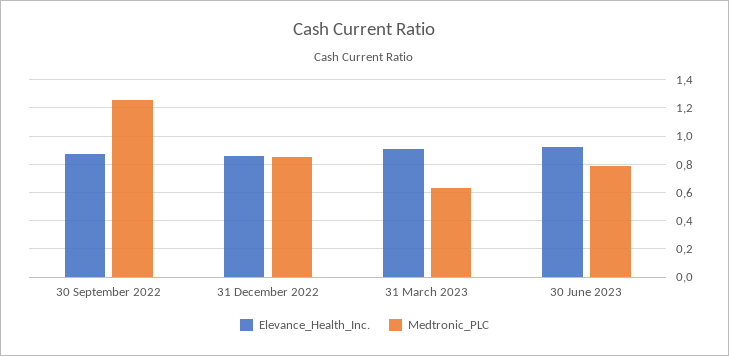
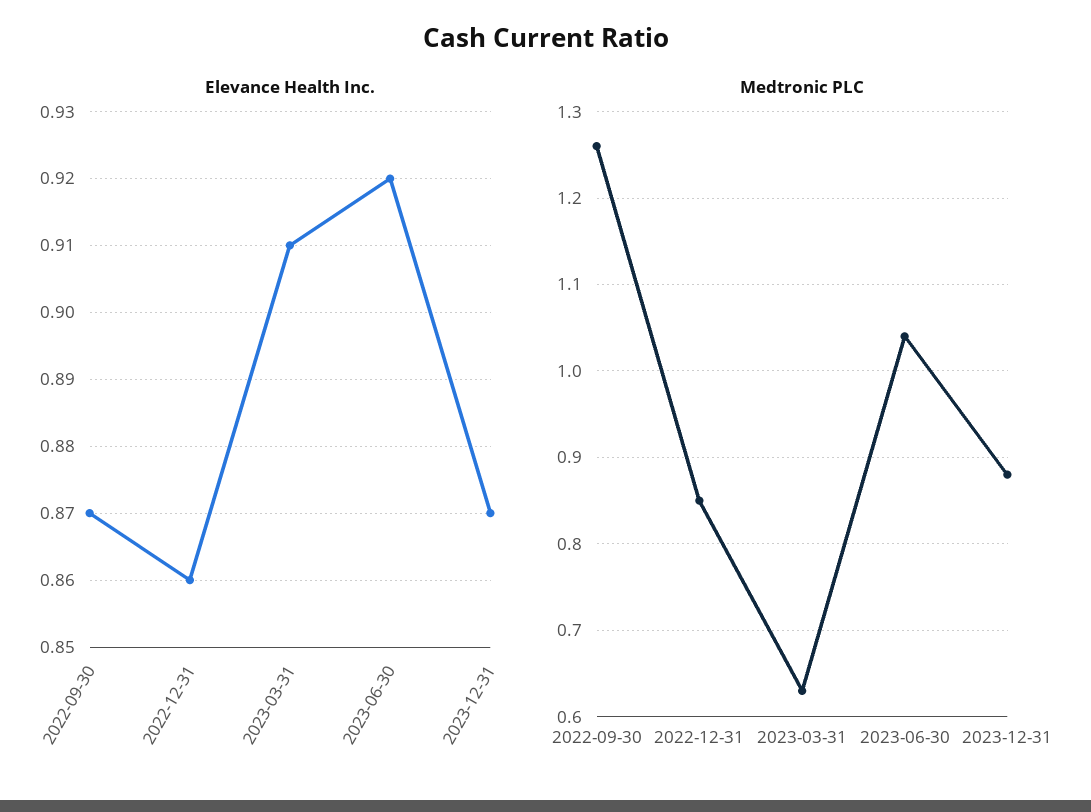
Medtronic_PLC, 30 June 2023: 0.8 -> 1.04
Elevance_Health_Inc., 2023-12-31: none -> 0.87
Medtronic_PLC, 2023-12-31: none -> 0.88

